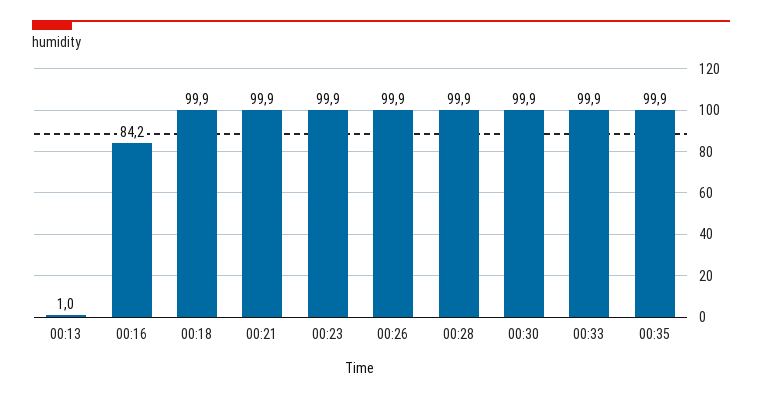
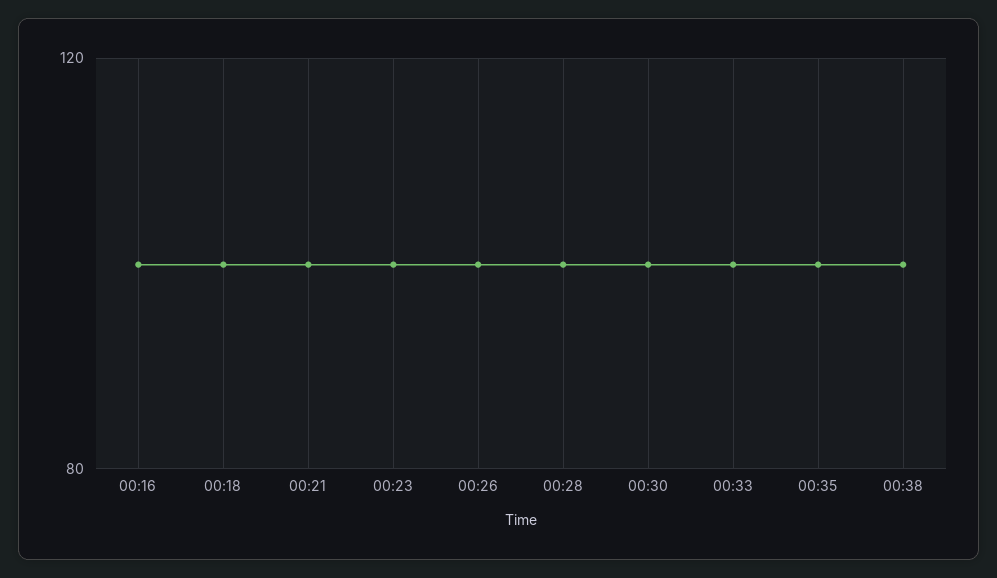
00:13: 1 -> none
00:16: 84.2 -> 100
00:38: none -> 100

